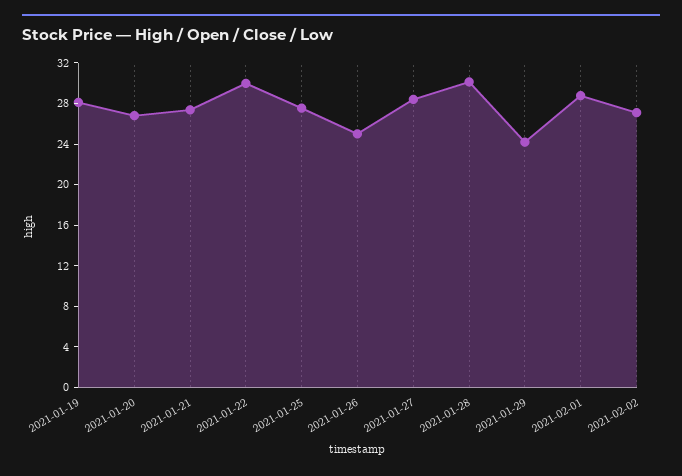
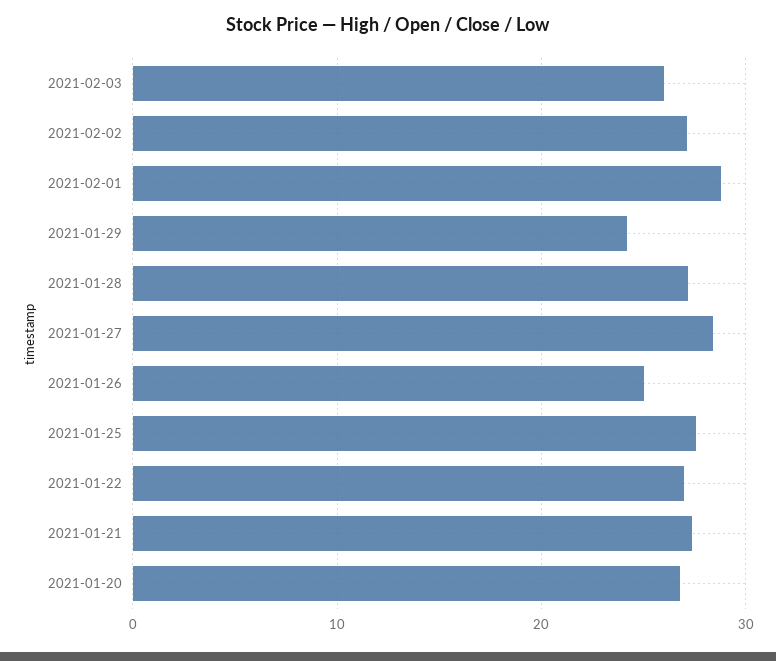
2021-01-19: 28 -> none
2021-01-22: 30 -> 27
2021-01-28: 30 -> 27
2021-02-03: none -> 26

